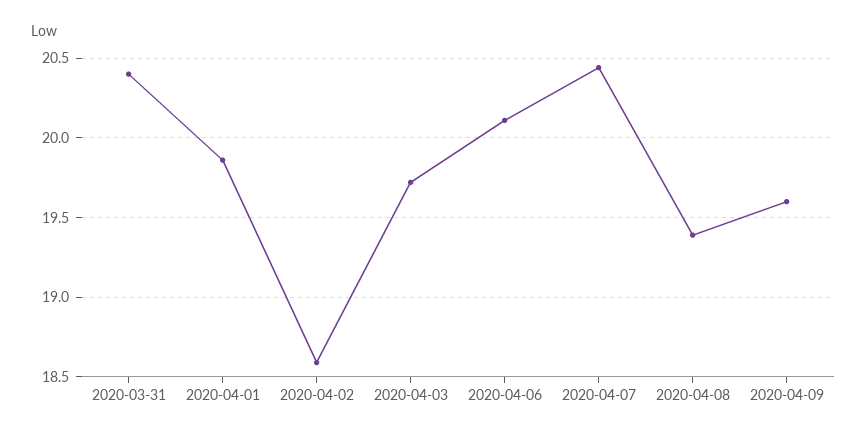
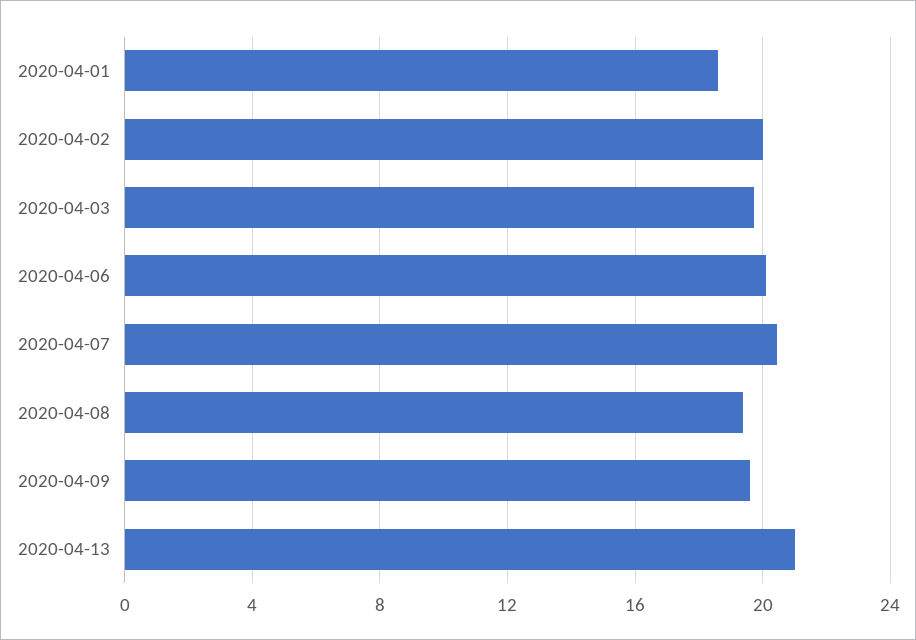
2020-03-31: 20.4 -> none
2020-04-01: 19.85 -> 18.5
2020-04-02: 18.6 -> 20
2020-04-13: none -> 21

